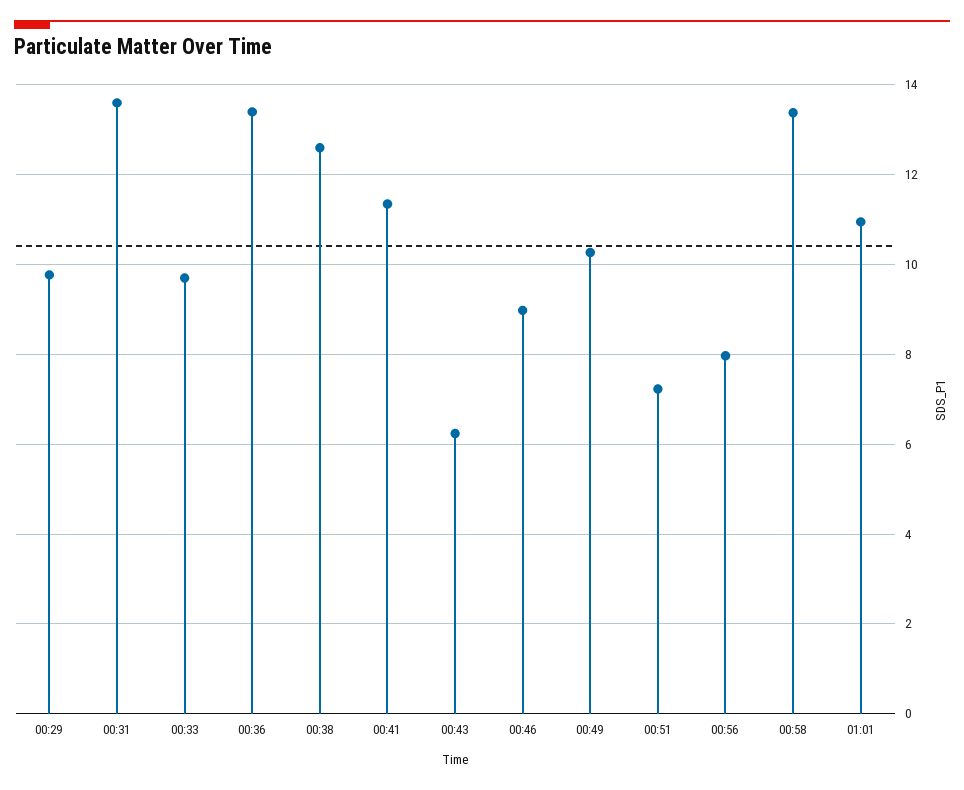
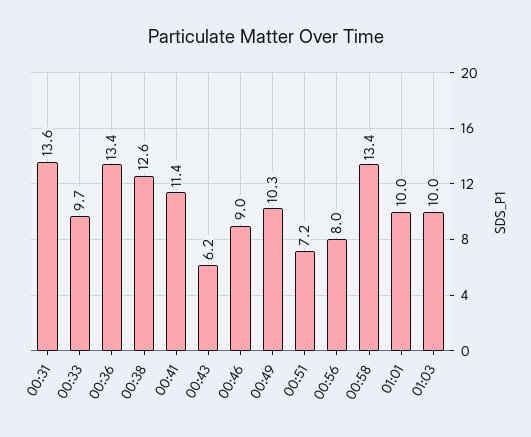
00:29: 9.8 -> none
01:01: 11 -> 10
01:03: none -> 10

